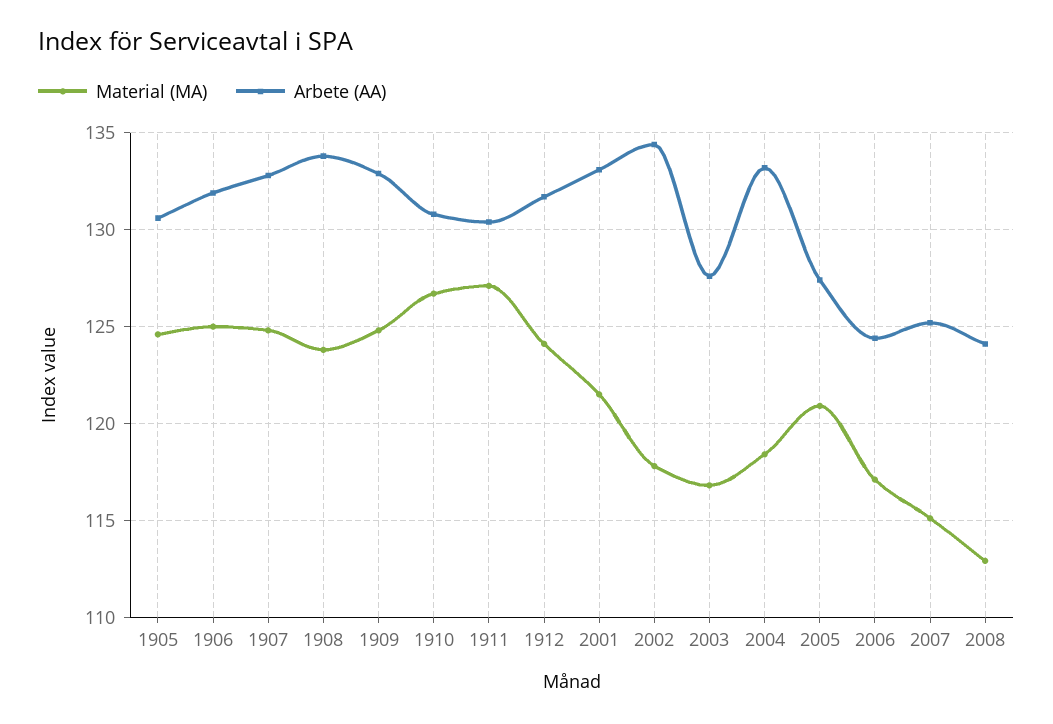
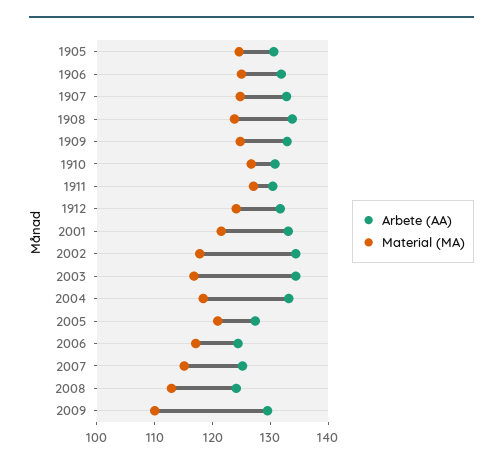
Arbete (AA), 2003: 127.5 -> 134
Arbete (AA), 2009: none -> 130
Material (MA), 2009: none -> 110

